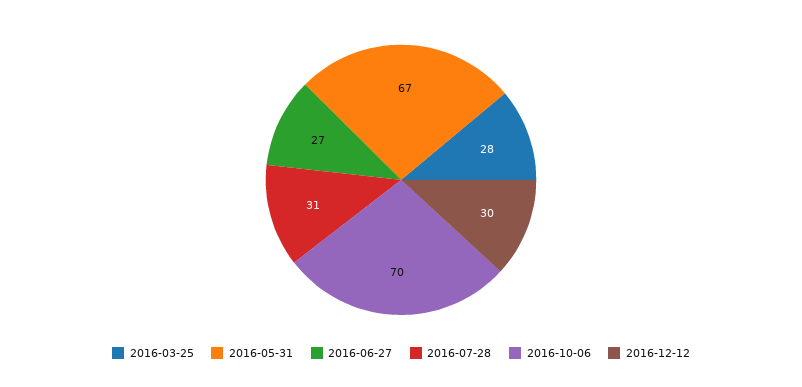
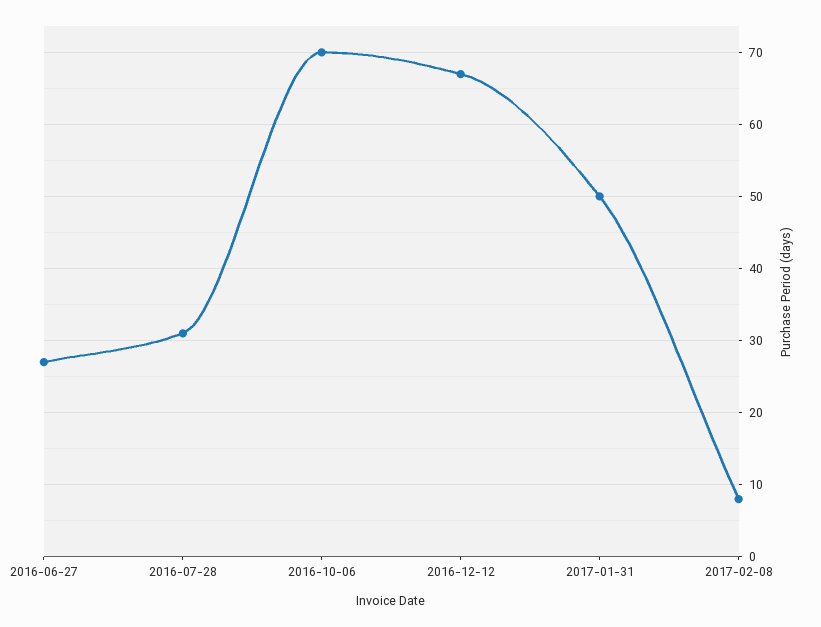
2016-03-25: 28 -> none
2016-05-31: 67 -> none
2016-12-12: 30 -> 67
2017-01-31: none -> 50
2017-02-08: none -> 8

